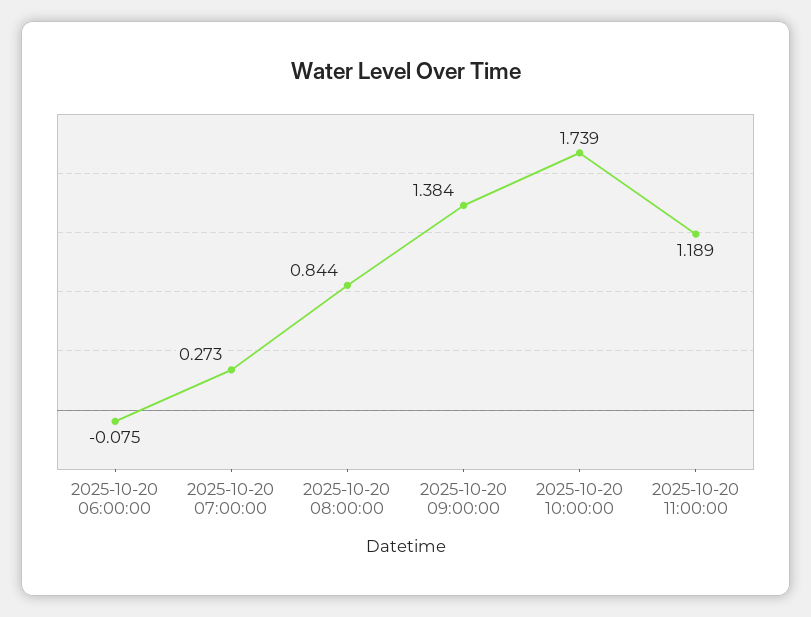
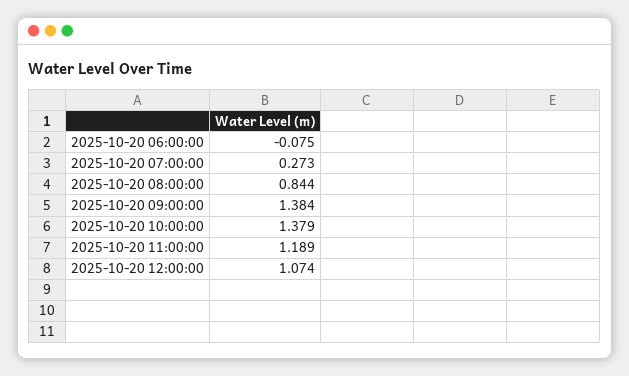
2025-10-20 10:00:00: 1.739 -> 1.379
2025-10-20 12:00:00: none -> 1.074

